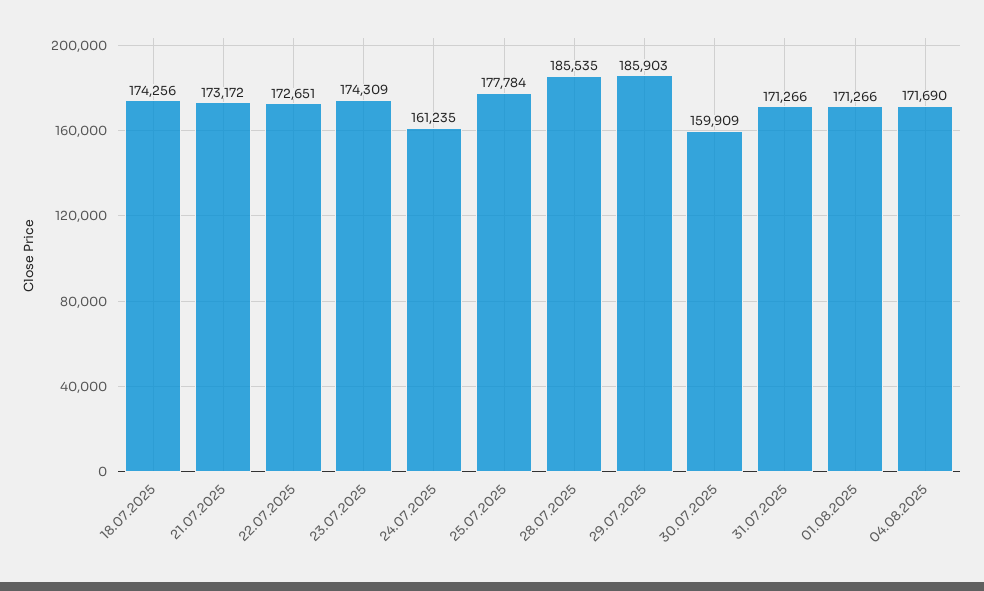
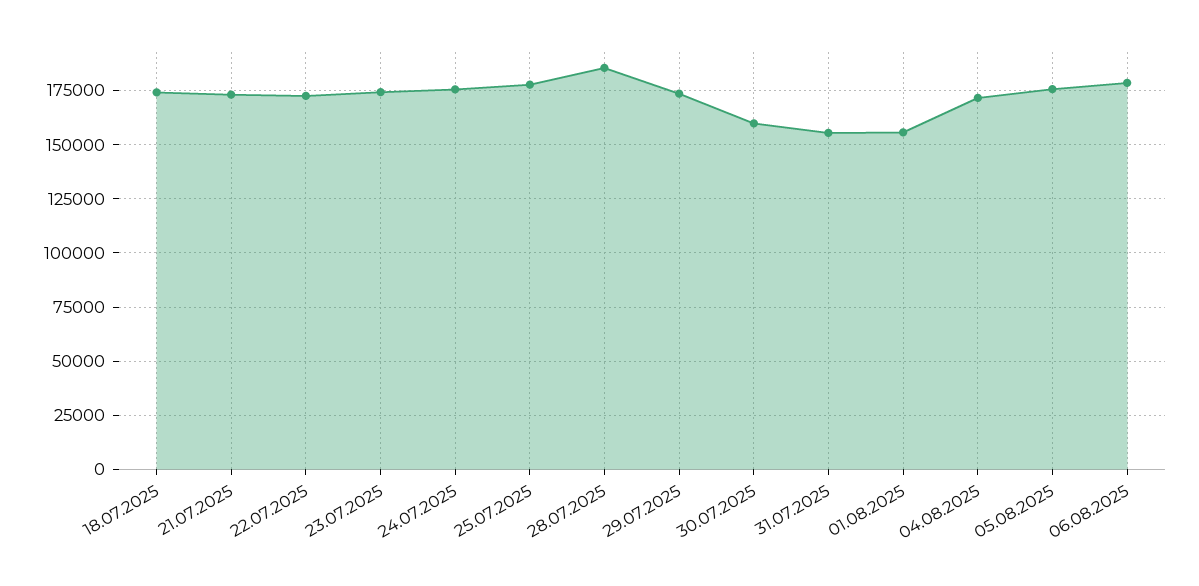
24.07.2025: 161235 -> 175000
29.07.2025: 185903 -> 175000
31.07.2025: 171266 -> 155000
01.08.2025: 171266 -> 155000
05.08.2025: none -> 175000
06.08.2025: none -> 180000

